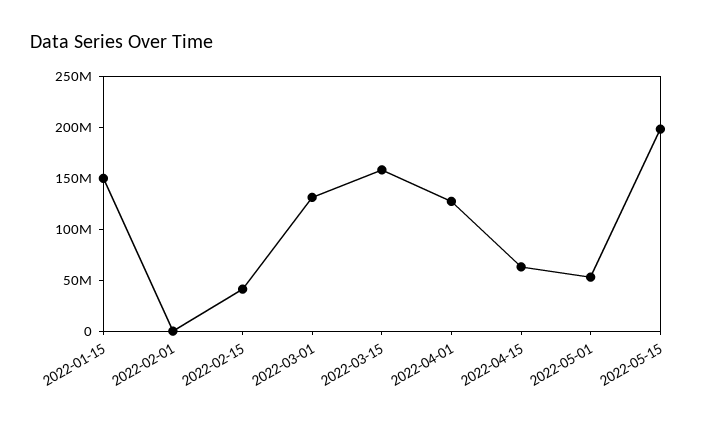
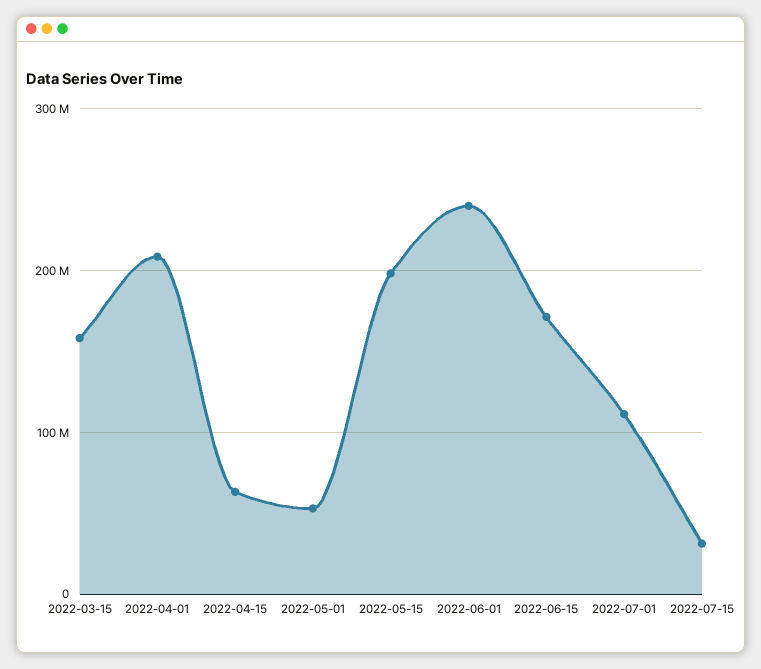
2022-01-15: 150000000 -> none
2022-02-01: 0 -> none
2022-02-15: 40000000 -> none
2022-03-01: 130000000 -> none
2022-04-01: 130000000 -> 210000000
2022-06-01: none -> 240000000
2022-06-15: none -> 170000000
2022-07-01: none -> 110000000
2022-07-15: none -> 30000000

